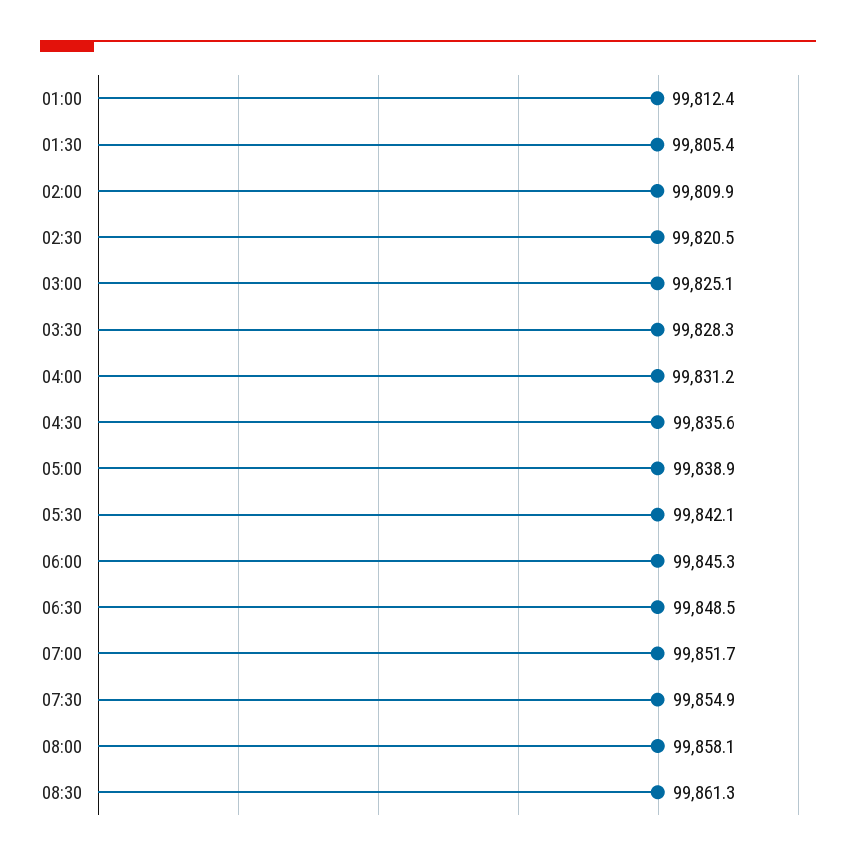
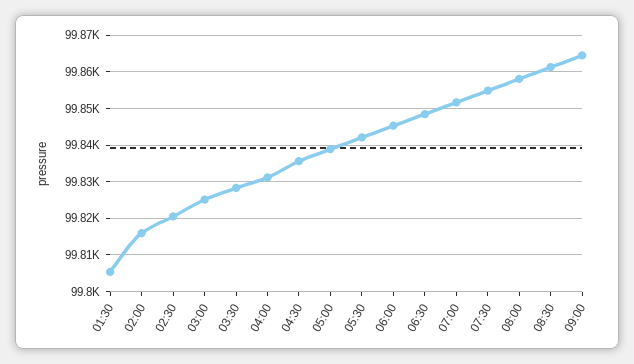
01:00: 99812.4 -> none
02:00: 99809.9 -> 99816
09:00: none -> 99864

